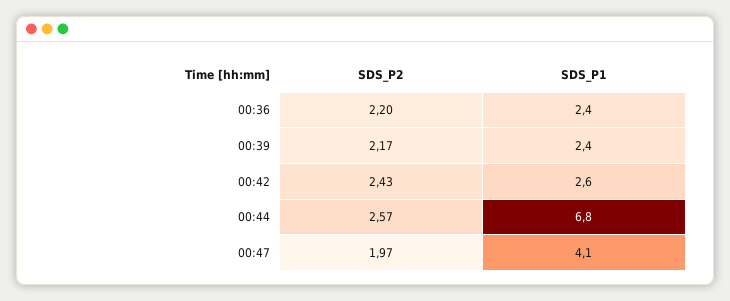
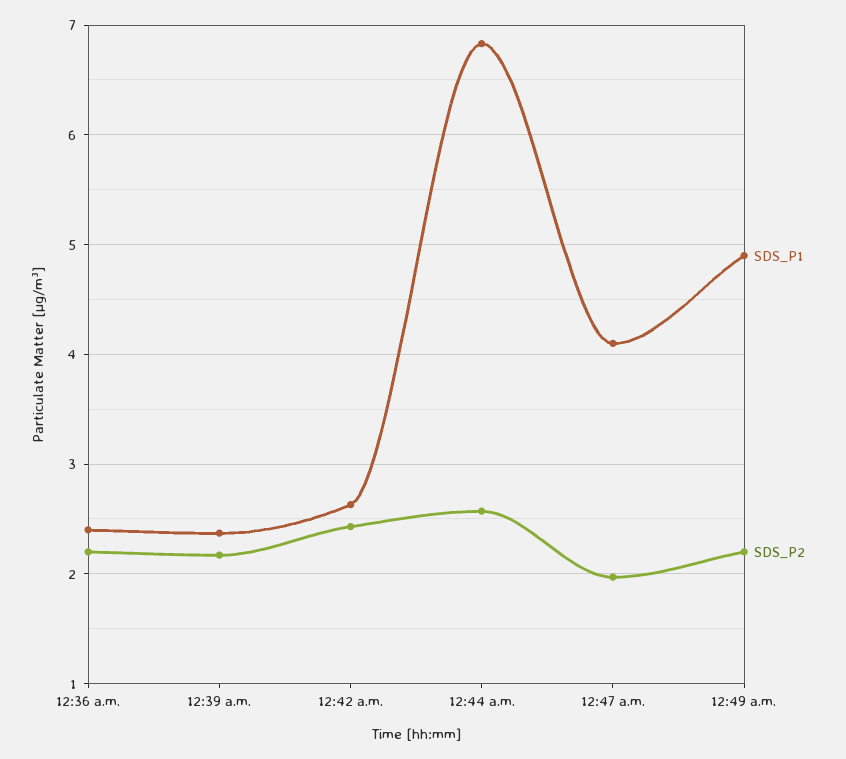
SDS_P1, 12:49 a.m.: none -> 4.9
SDS_P2, 12:49 a.m.: none -> 2.2

